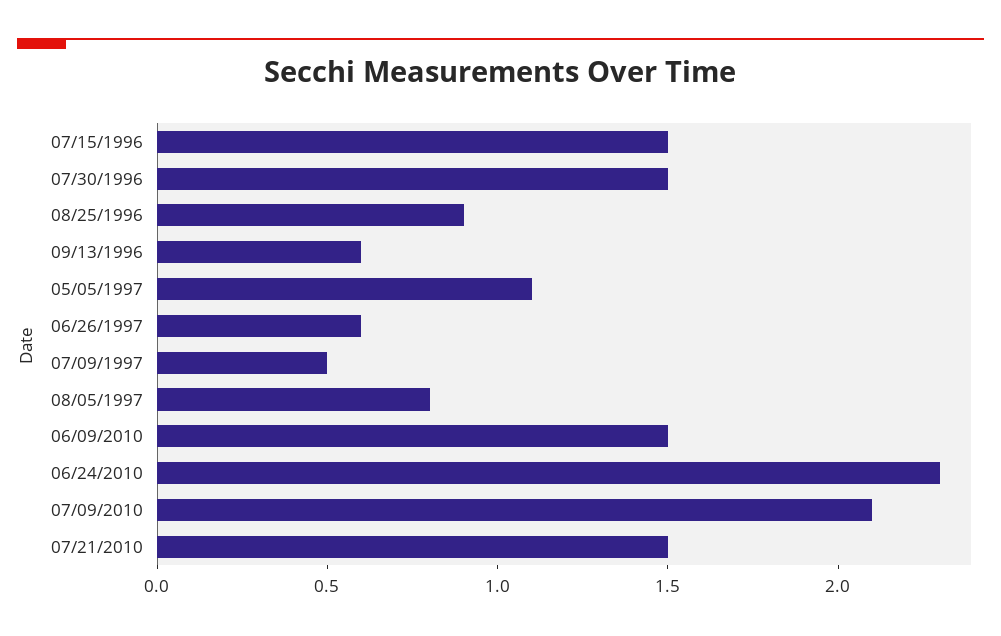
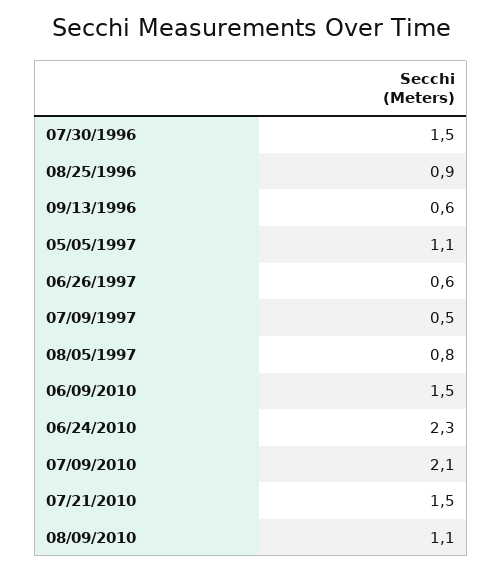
07/15/1996: 1.5 -> none
08/09/2010: none -> 1.1

